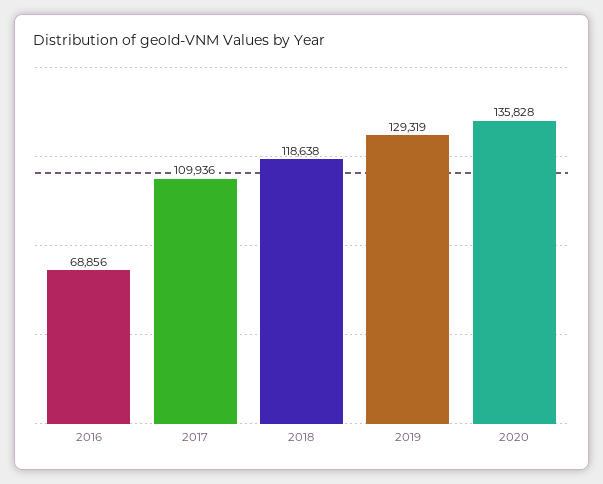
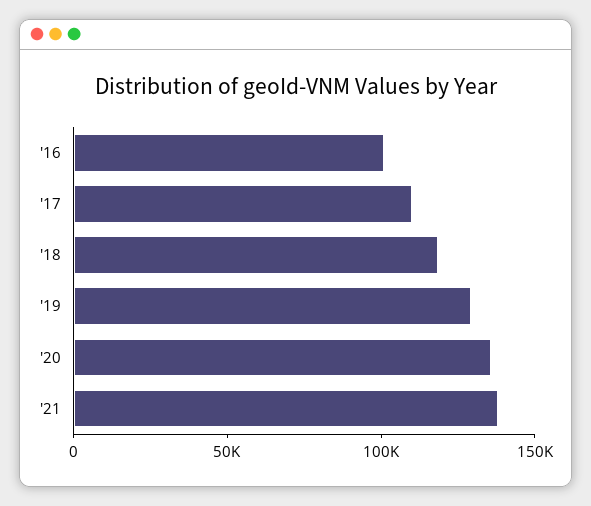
2016: 68856 -> 100000
'21: none -> 140000

